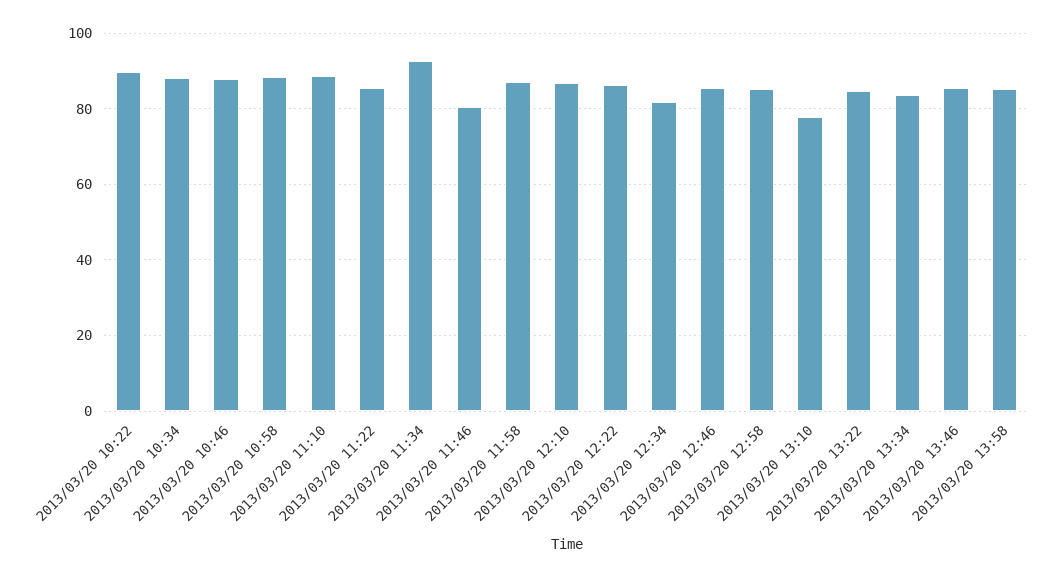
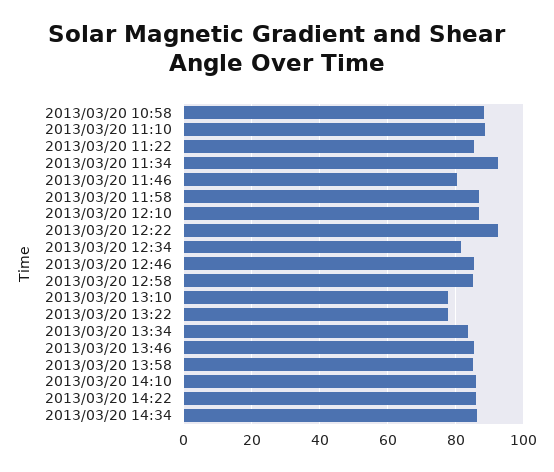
2013/03/20 10:22: 90 -> none
2013/03/20 10:34: 88 -> none
2013/03/20 10:46: 88 -> none
2013/03/20 12:22: 86 -> 92
2013/03/20 13:22: 84 -> 78
2013/03/20 14:10: none -> 86
2013/03/20 14:22: none -> 86
2013/03/20 14:34: none -> 86

